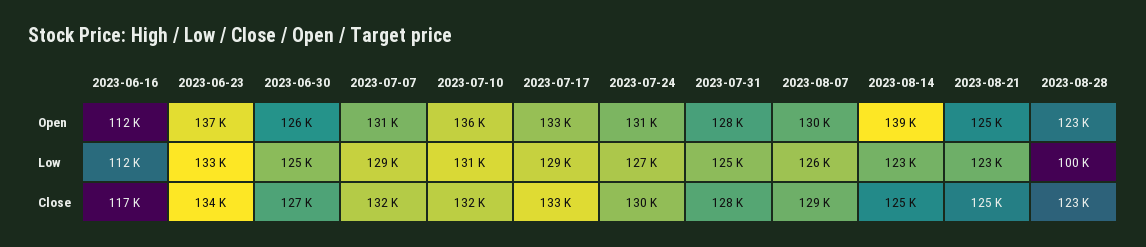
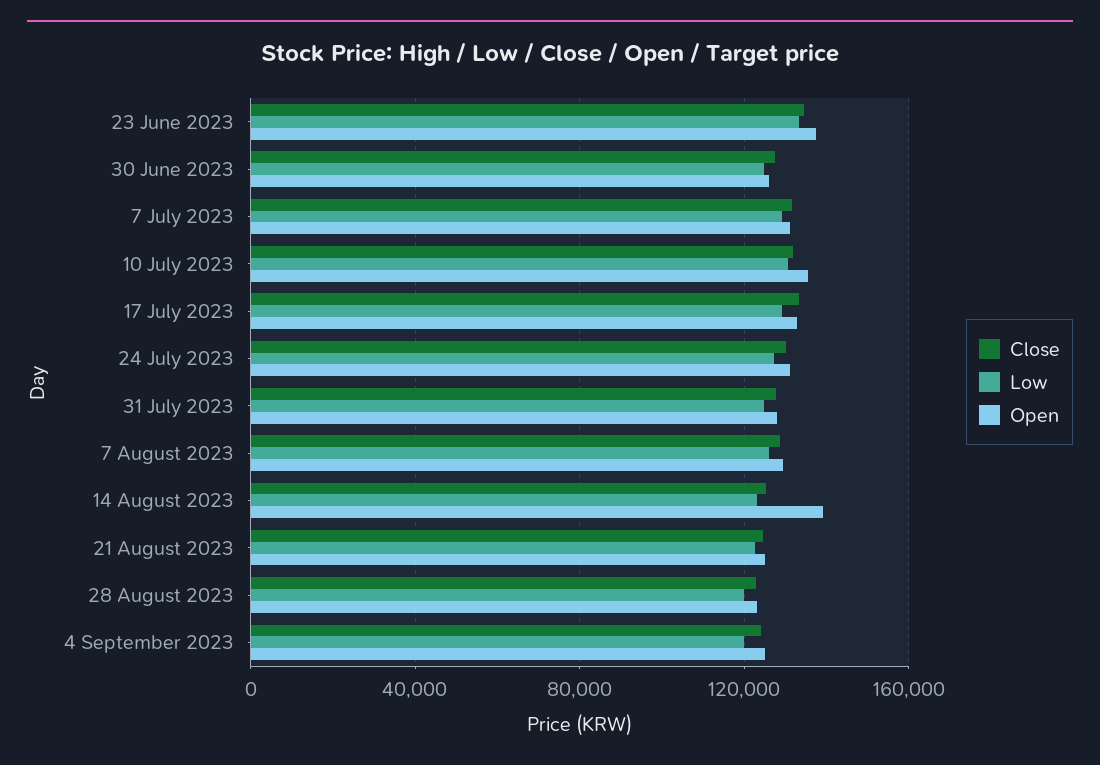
Open, 2023-06-16: 112000 -> none
Low, 2023-06-16: 112000 -> none
Low, 2023-08-28: 100000 -> 120000
Close, 2023-06-16: 117000 -> none
Close, 4 September 2023: none -> 125000
Low, 4 September 2023: none -> 120000
Open, 4 September 2023: none -> 125000

